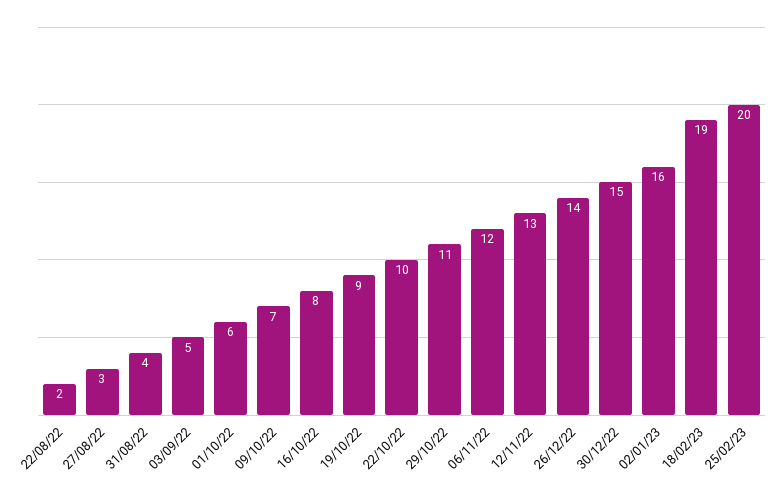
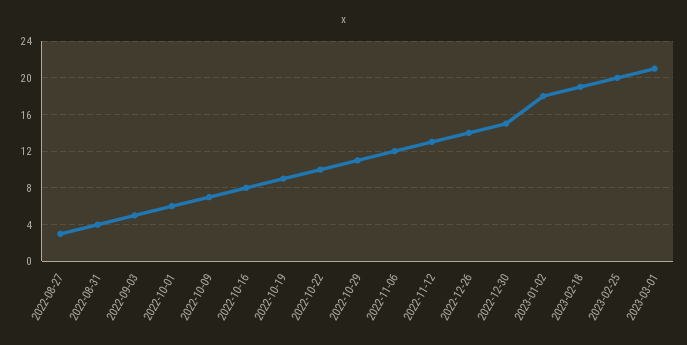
22/08/22: 2 -> none
02/01/23: 16 -> 18
2023-03-01: none -> 21

